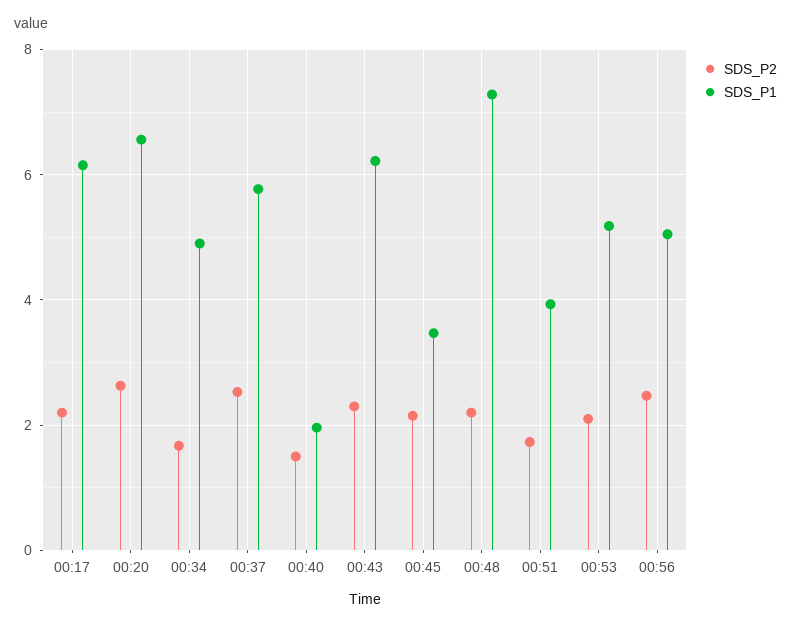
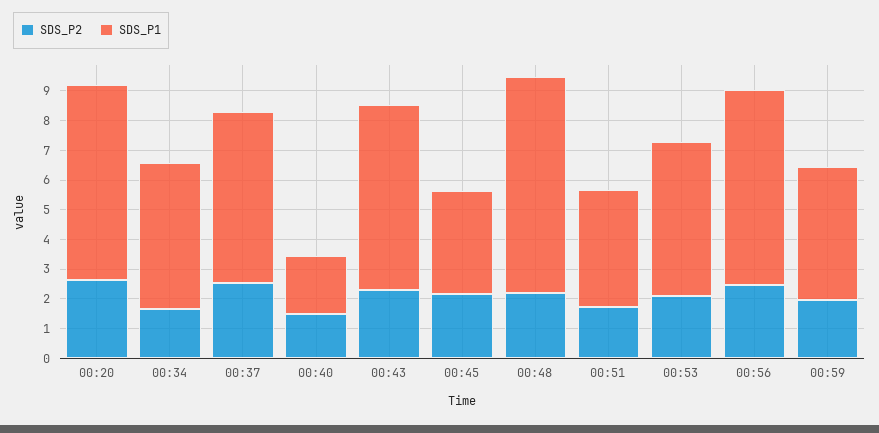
SDS_P2, 00:17: 2.2 -> none
SDS_P1, 00:17: 6.2 -> none
SDS_P1, 00:56: 5 -> 6.5
SDS_P2, 00:59: none -> 2
SDS_P1, 00:59: none -> 4.5

